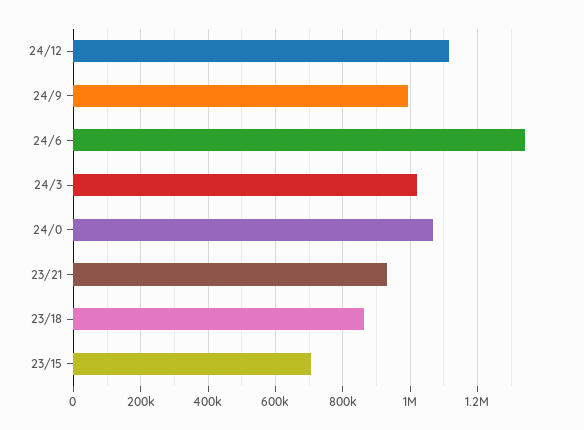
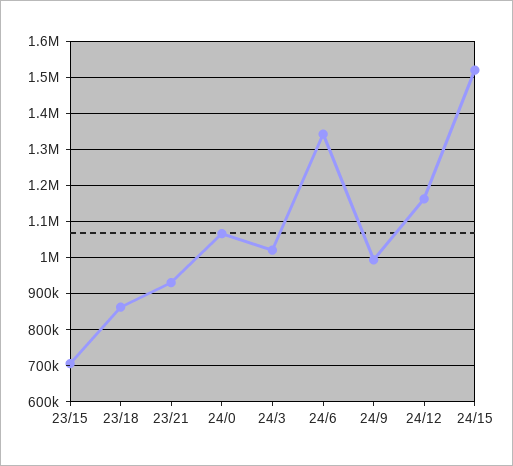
24/12: 1120000 -> 1160000
24/15: none -> 1520000

